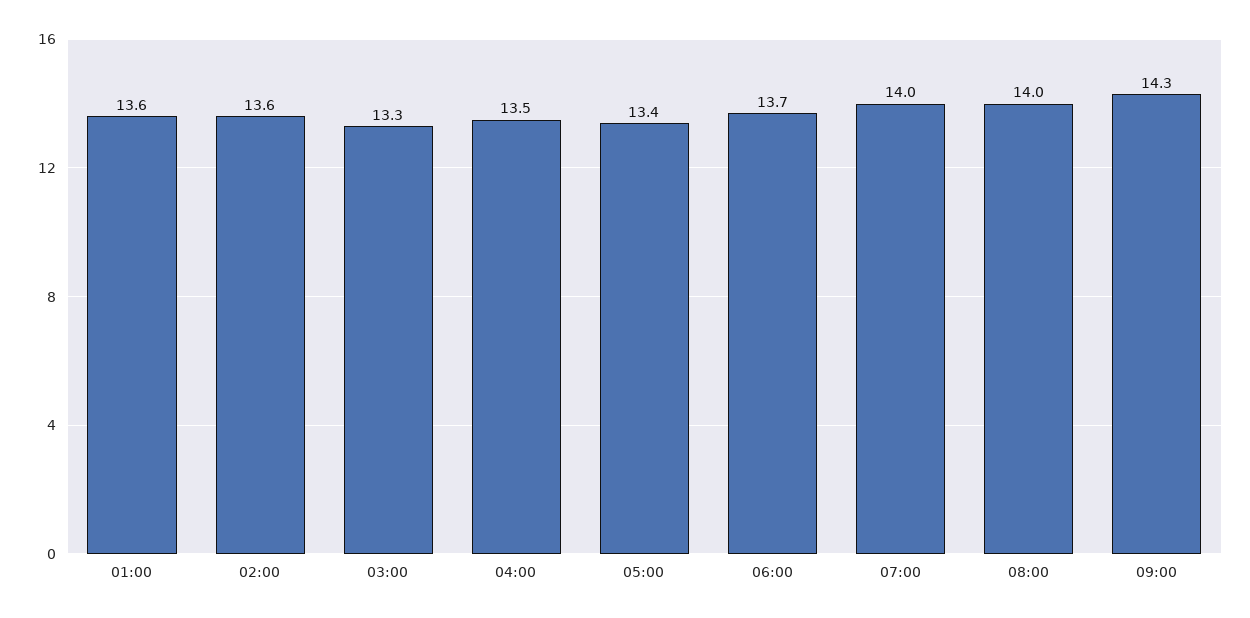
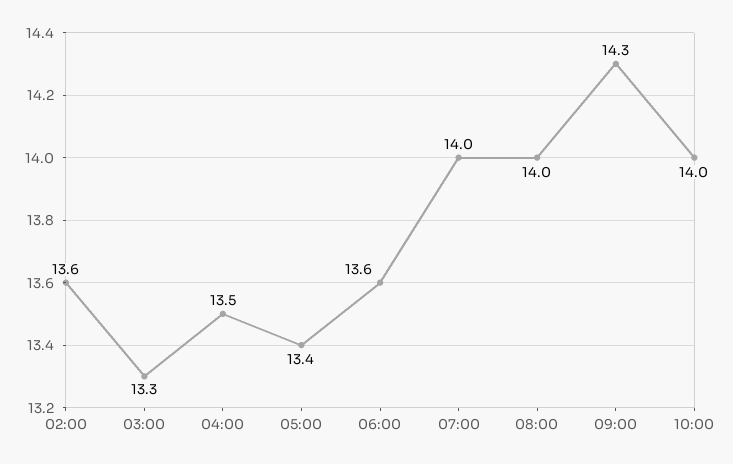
01:00: 13.6 -> none
06:00: 13.7 -> 13.6
10:00: none -> 14

